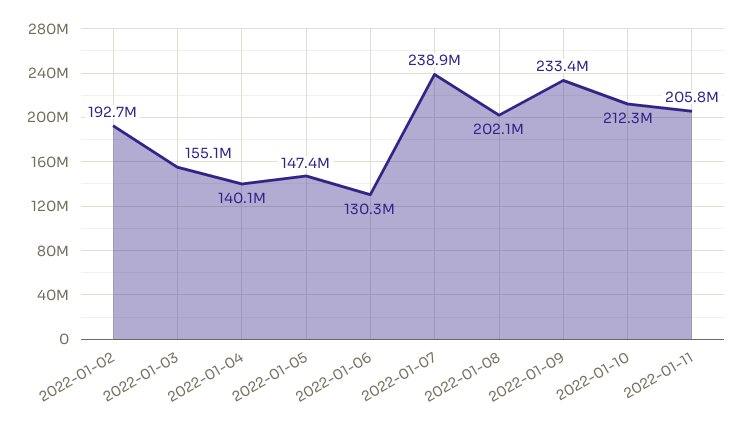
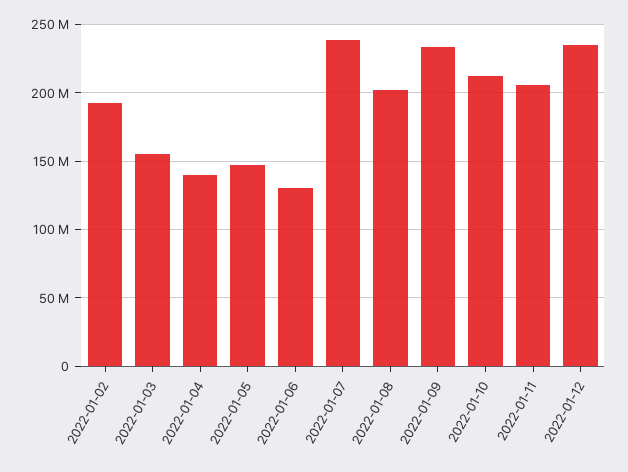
2022-01-12: none -> 235000000

